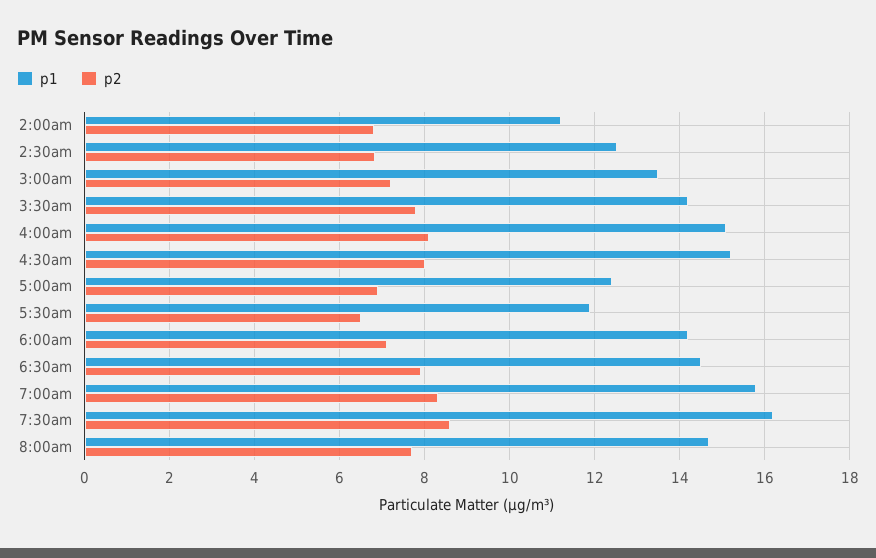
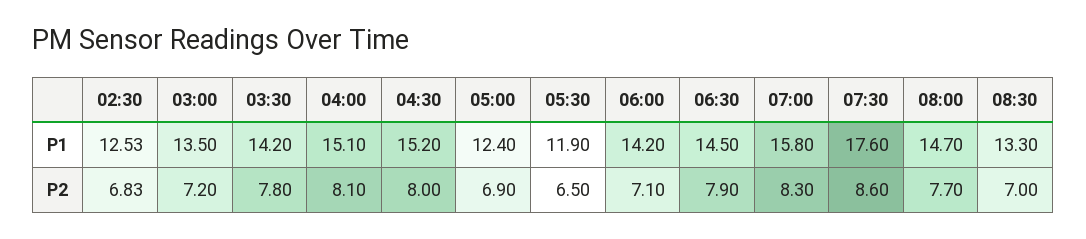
p1, 2:00am: 11.2 -> none
p2, 2:00am: 6.8 -> none
p1, 7:30am: 16.2 -> 17.6
p1, 08:30: none -> 13.3
p2, 08:30: none -> 7

